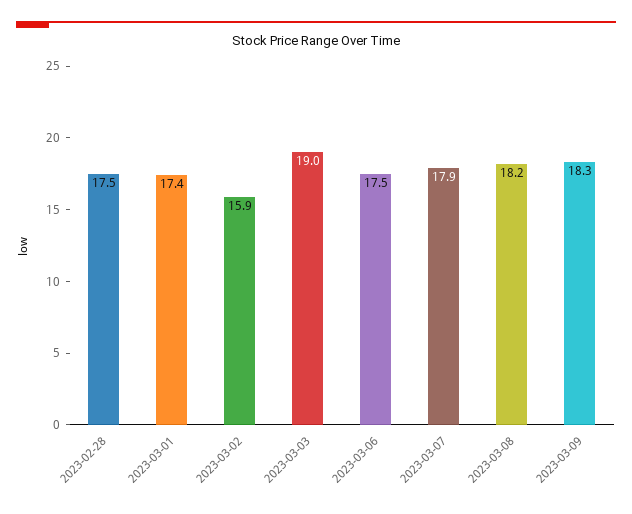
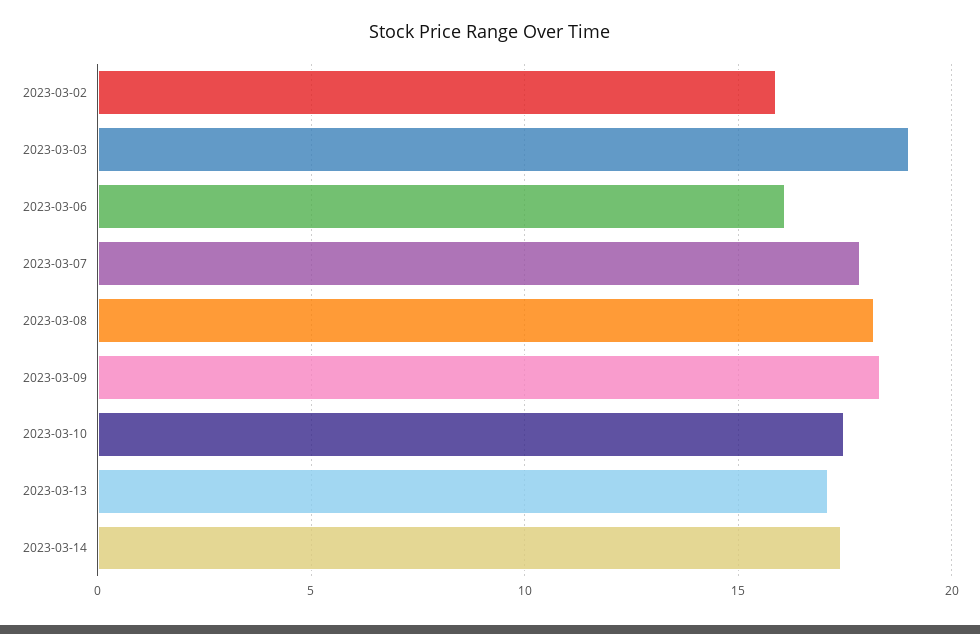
2023-02-28: 17.5 -> none
2023-03-01: 17.4 -> none
2023-03-06: 17.5 -> 16
2023-03-10: none -> 17.5
2023-03-13: none -> 17
2023-03-14: none -> 17.5

